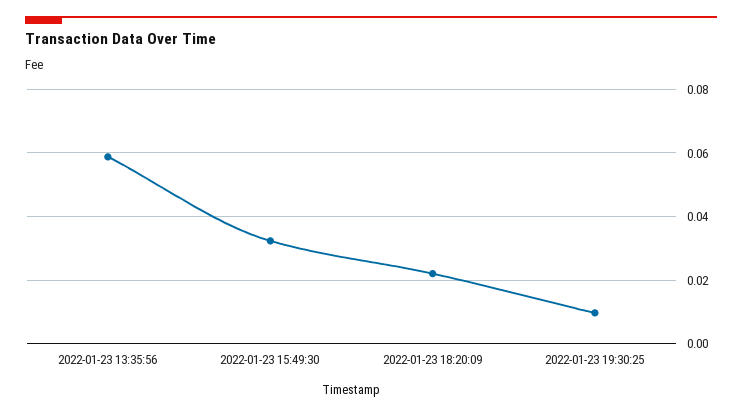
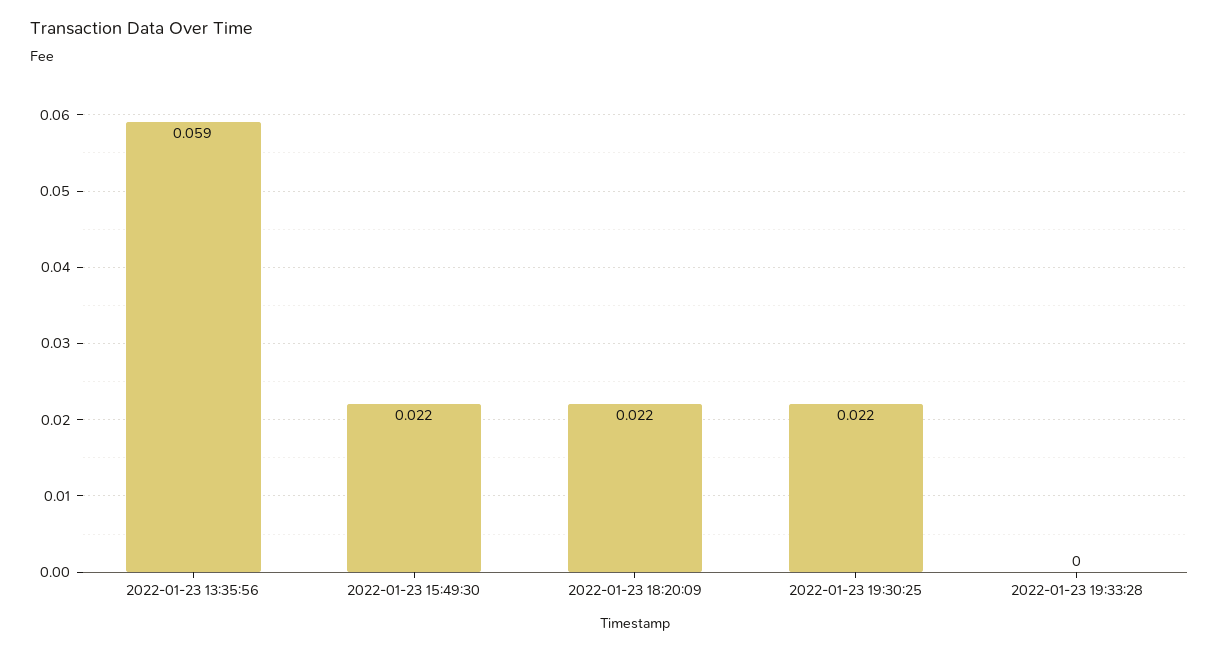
2022-01-23 15:49:30: 0.032 -> 0.022
2022-01-23 19:30:25: 0.01 -> 0.022
2022-01-23 19:33:28: none -> 0

